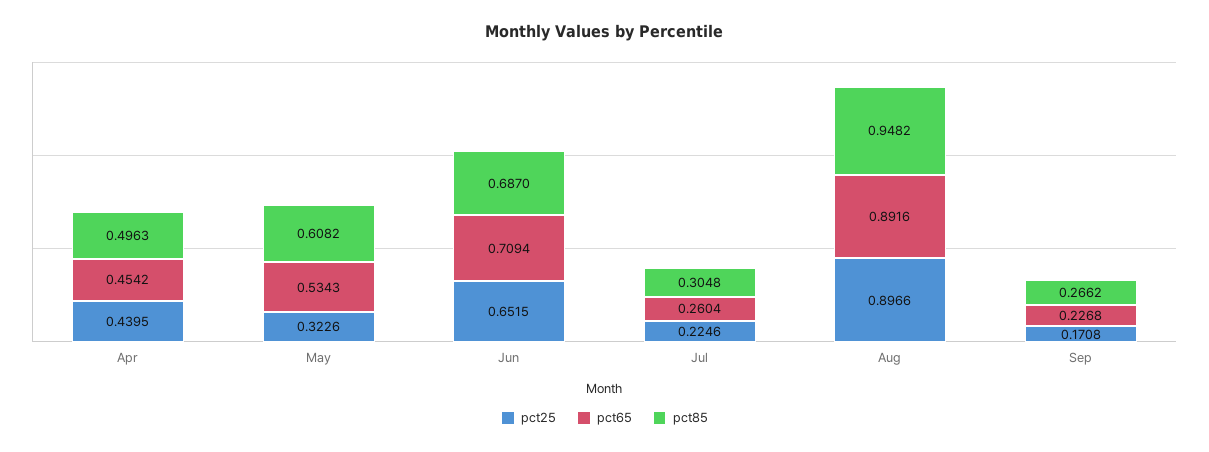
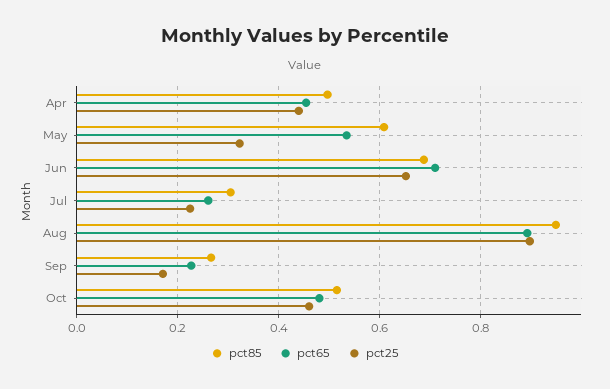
pct85, Oct: none -> 0.52
pct65, Oct: none -> 0.48
pct25, Oct: none -> 0.46

